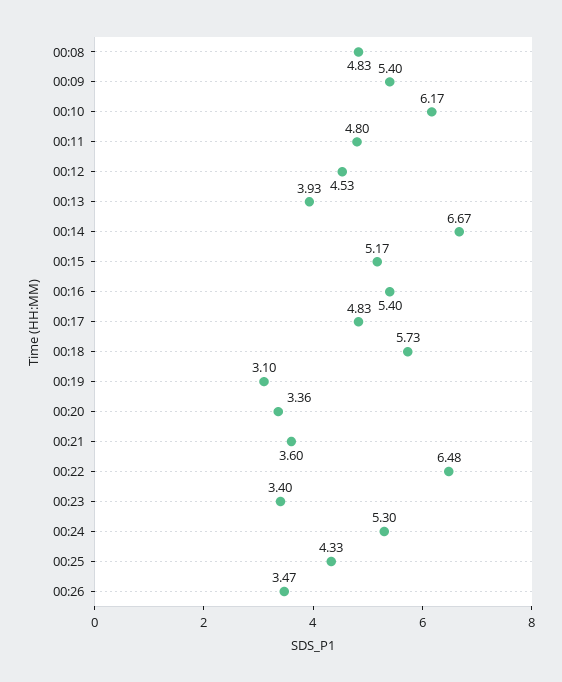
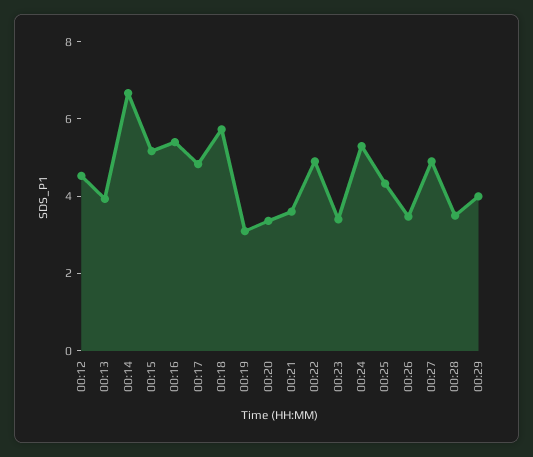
00:08: 4.83 -> none
00:09: 5.4 -> none
00:10: 6.17 -> none
00:11: 4.8 -> none
00:22: 6.48 -> 5
00:27: none -> 5
00:28: none -> 3.5
00:29: none -> 4

